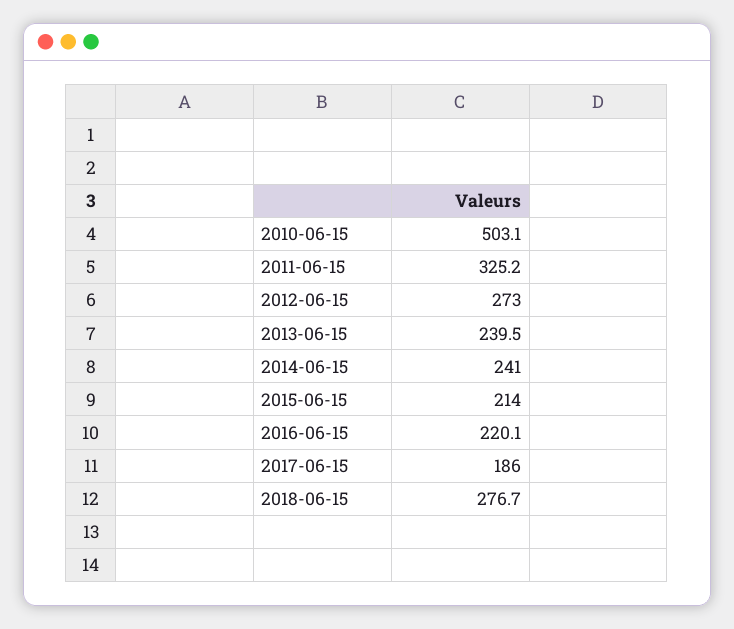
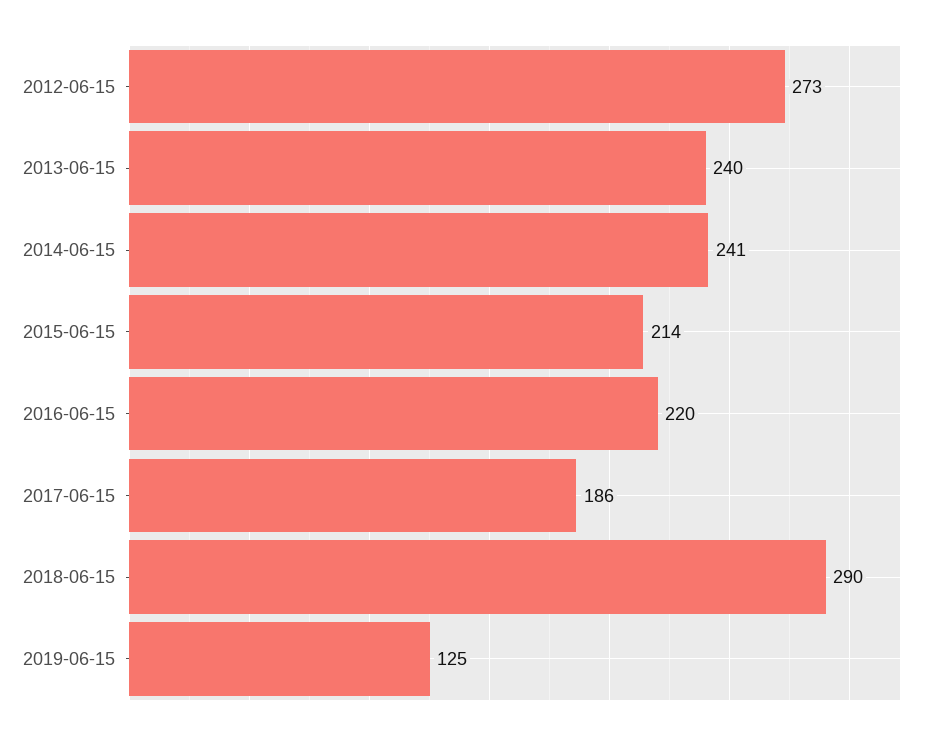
2010-06-15: 503.1 -> none
2011-06-15: 325.2 -> none
2018-06-15: 276.7 -> 290
2019-06-15: none -> 125

